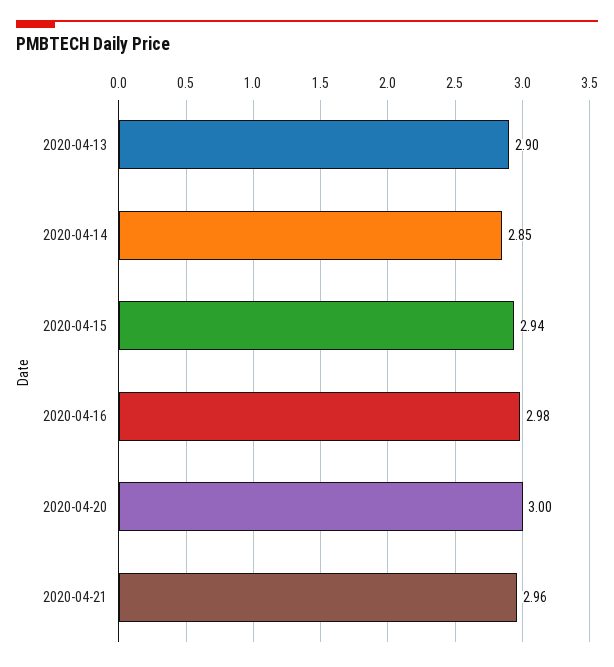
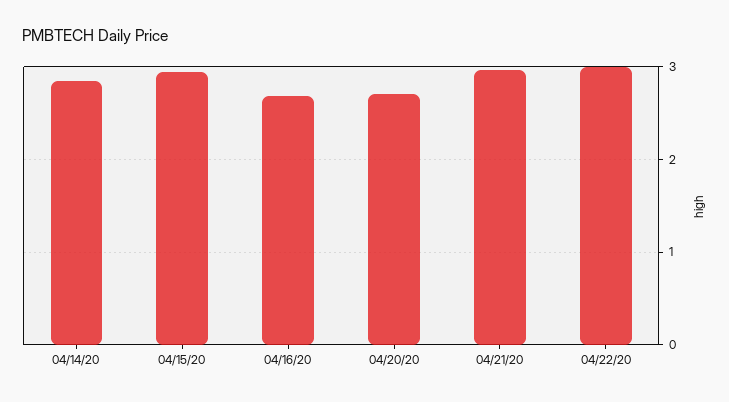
2020-04-13: 2.9 -> none
2020-04-16: 2.98 -> 2.7
2020-04-20: 3 -> 2.7
04/22/20: none -> 3

